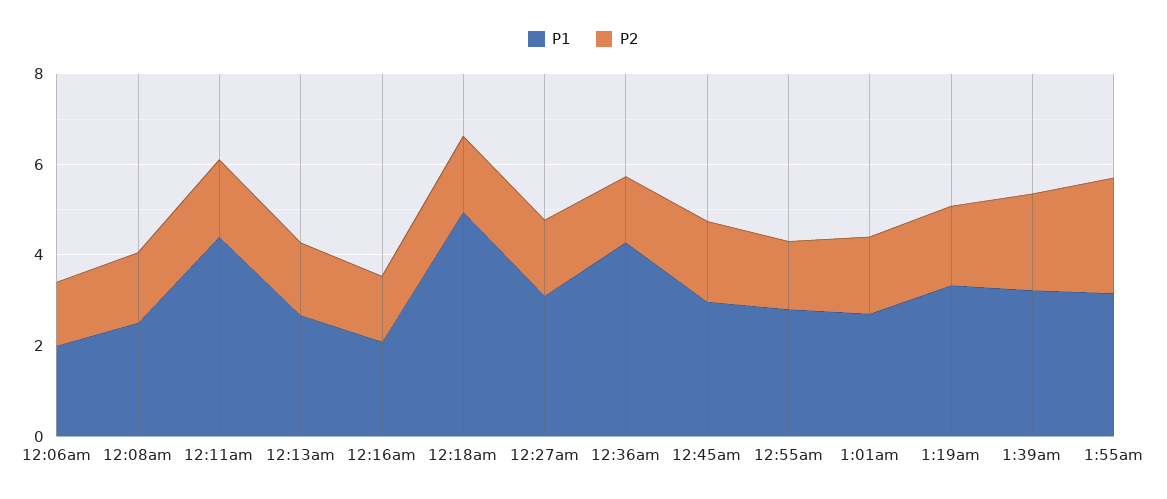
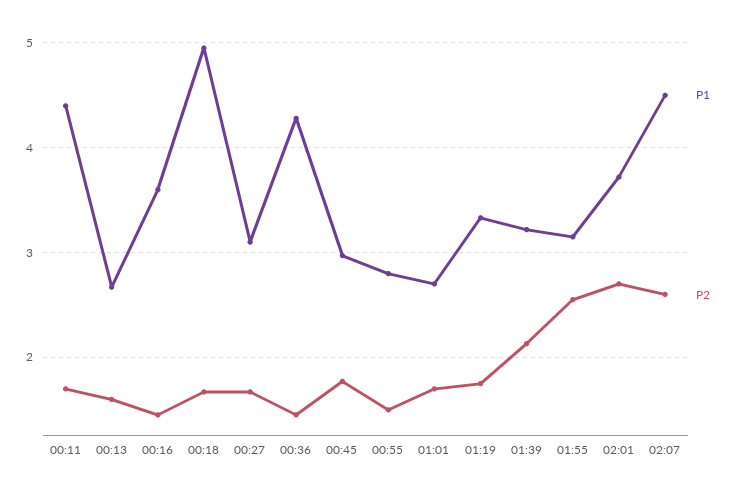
P1, 12:06am: 2 -> none
P2, 12:06am: 1.5 -> none
P1, 12:08am: 2.5 -> none
P2, 12:08am: 1.5 -> none
P1, 12:16am: 2 -> 3.6
P1, 02:01: none -> 3.7
P2, 02:01: none -> 2.7
P1, 02:07: none -> 4.5
P2, 02:07: none -> 2.6

